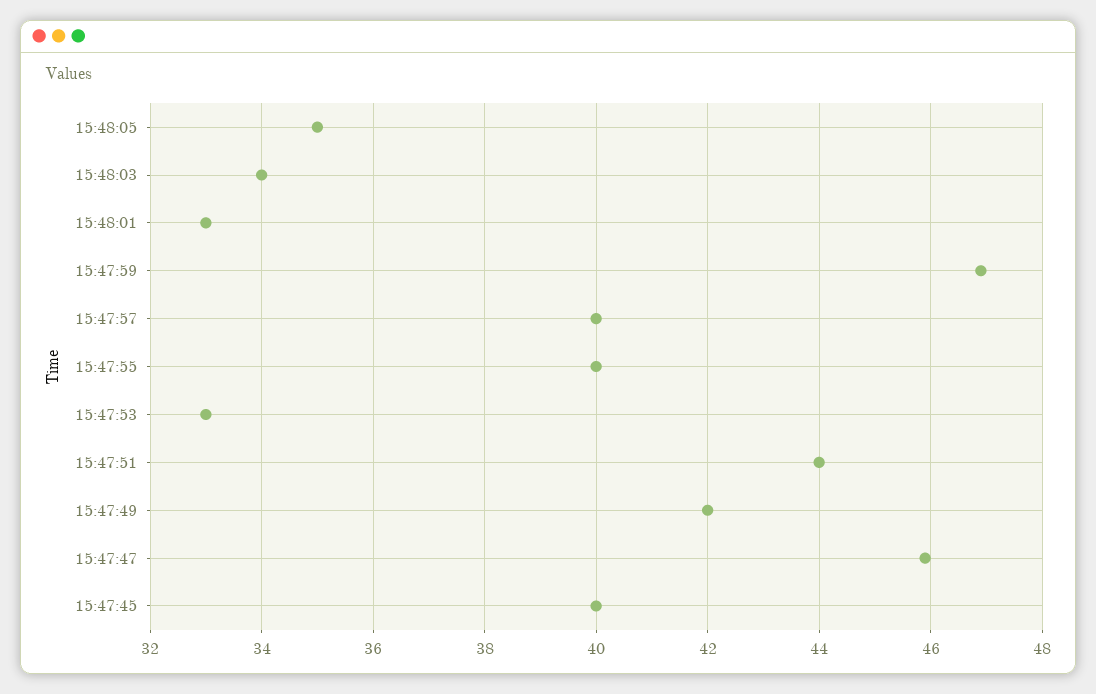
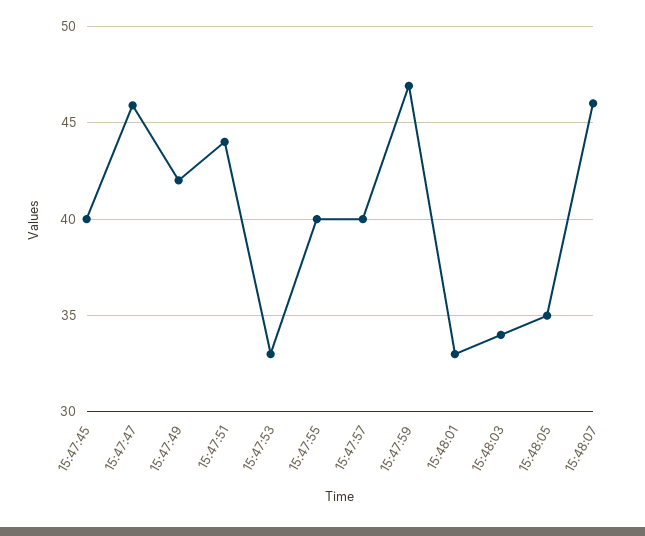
15:48:07: none -> 46

